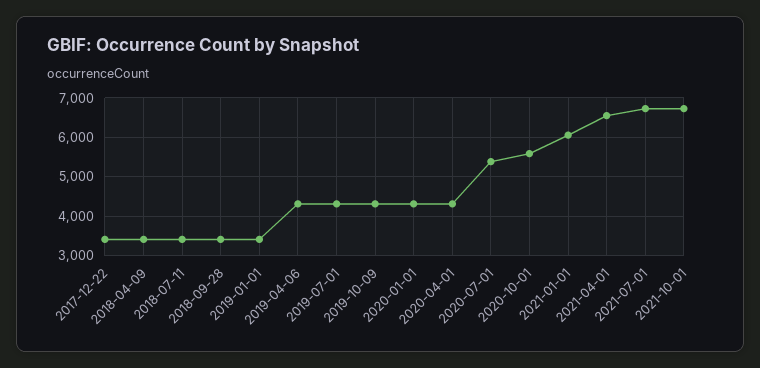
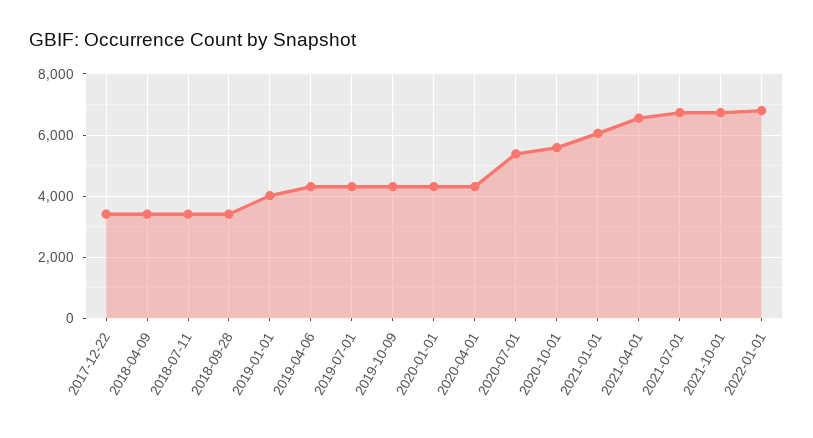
2019-01-01: 3400 -> 4000
2022-01-01: none -> 6800

